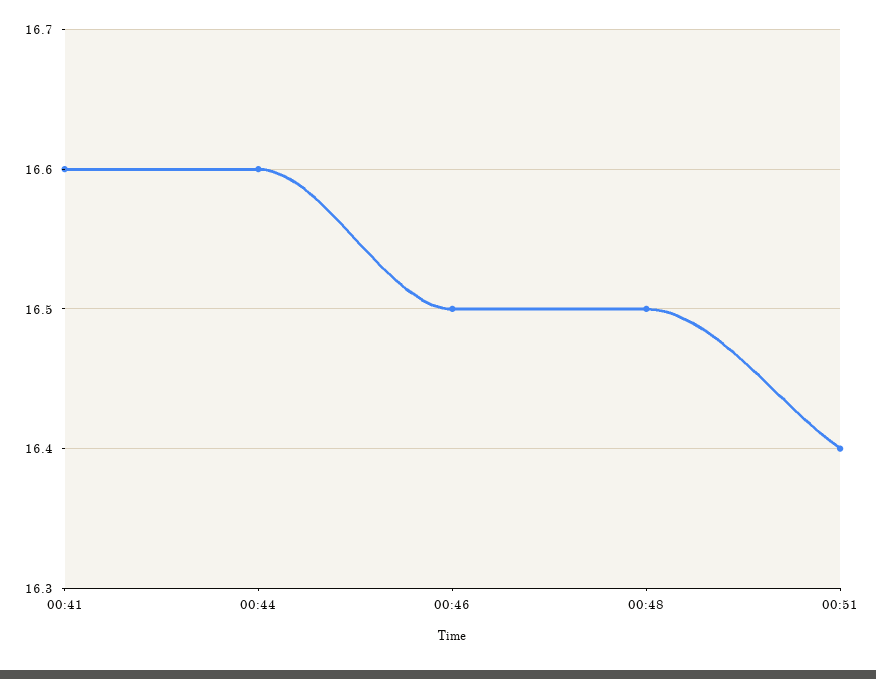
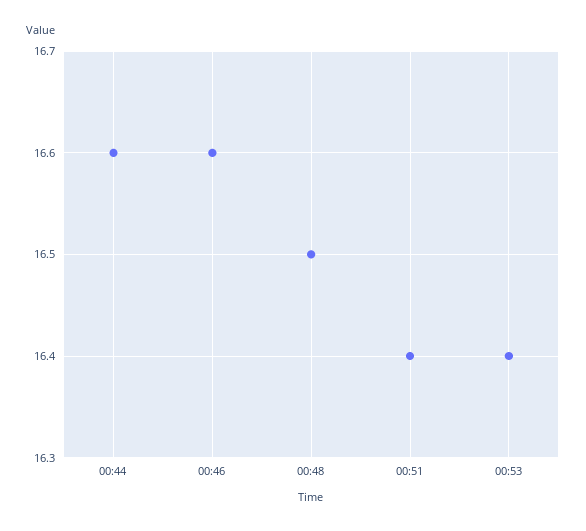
00:41: 16.6 -> none
00:46: 16.5 -> 16.6
00:53: none -> 16.4

